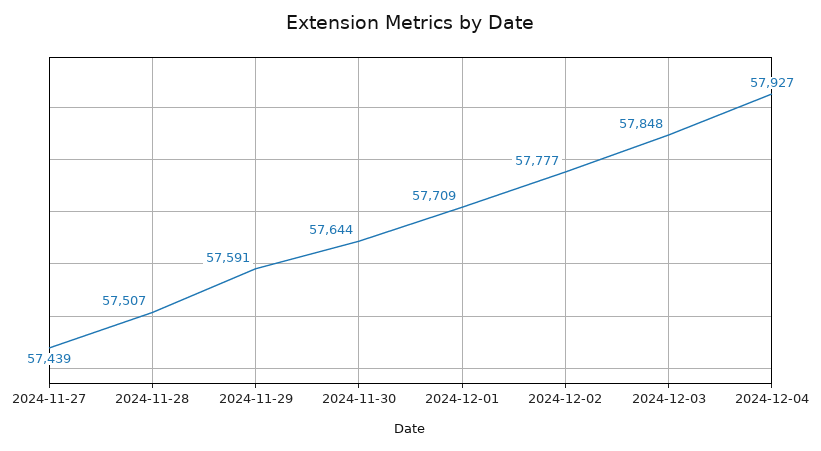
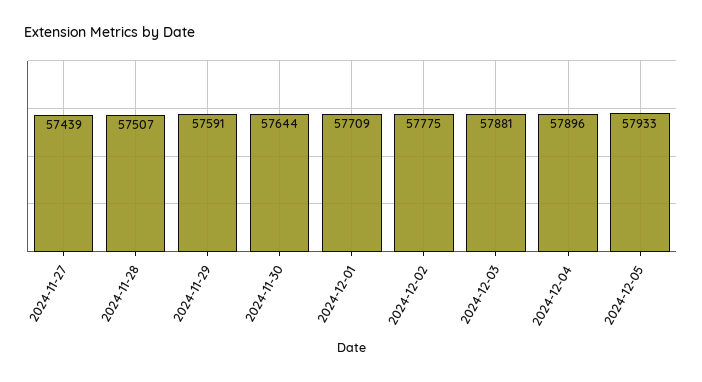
2024-12-02: 57777 -> 57775
2024-12-03: 57848 -> 57881
2024-12-04: 57927 -> 57896
2024-12-05: none -> 57933

